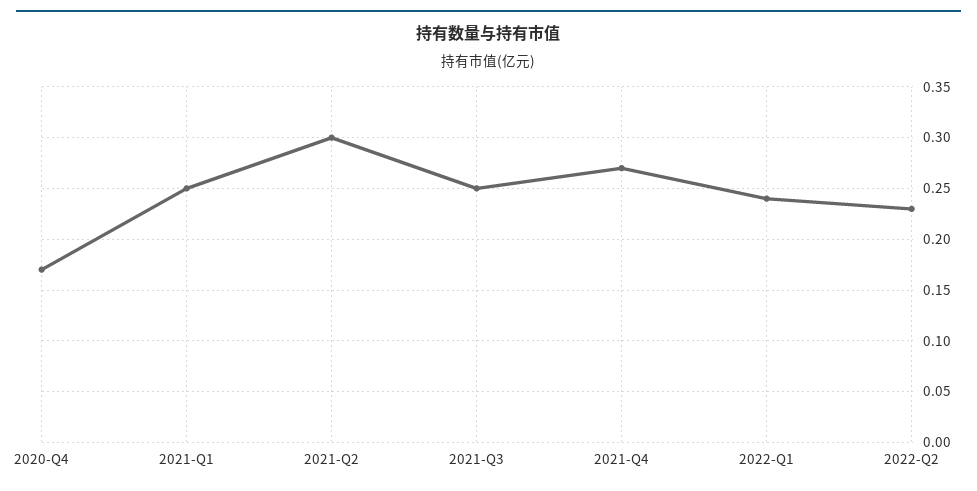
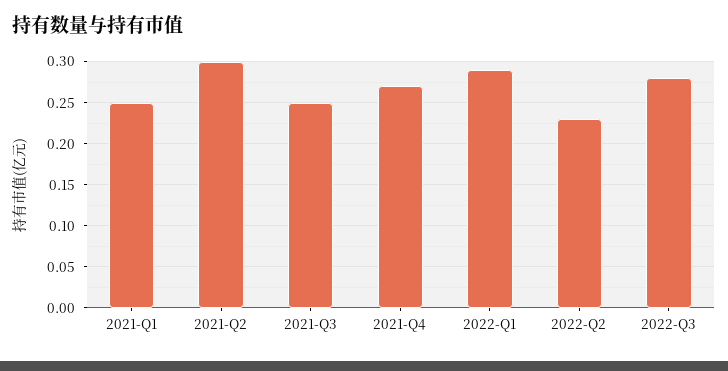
2020-Q4: 0.17 -> none
2022-Q1: 0.24 -> 0.29
2022-Q3: none -> 0.28

